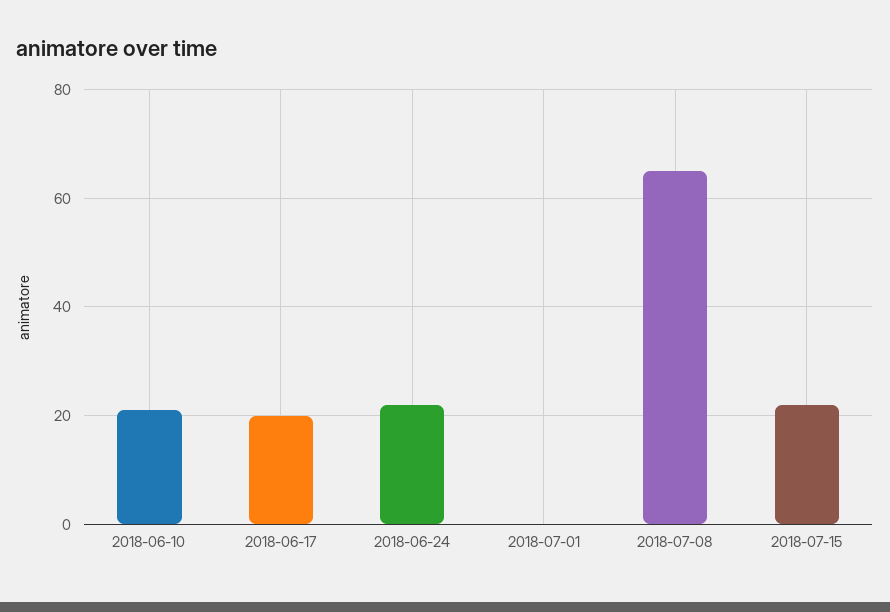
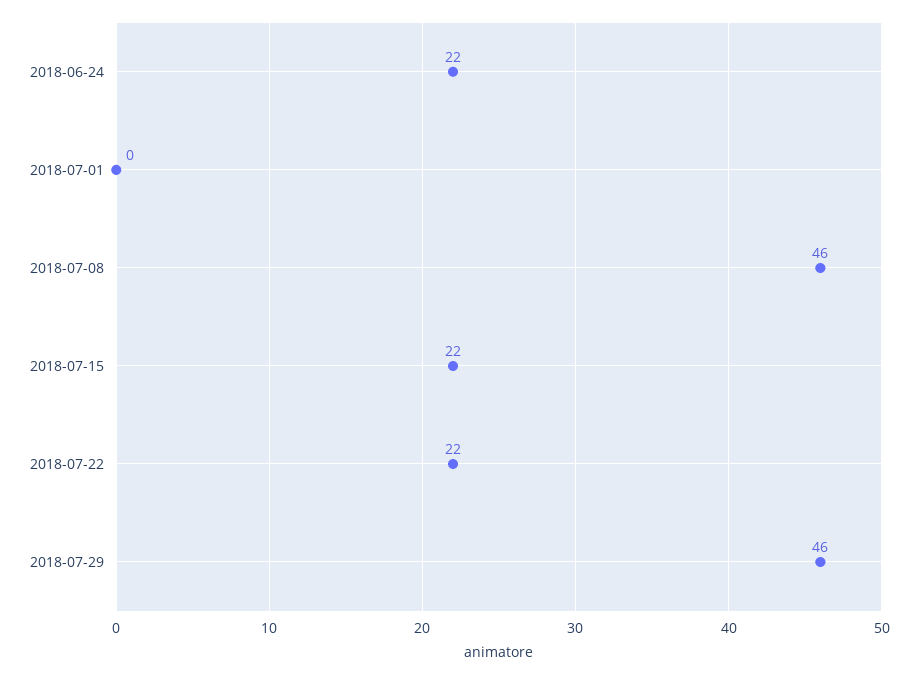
2018-06-10: 20 -> none
2018-06-17: 20 -> none
2018-07-08: 65 -> 46
2018-07-22: none -> 22
2018-07-29: none -> 46

